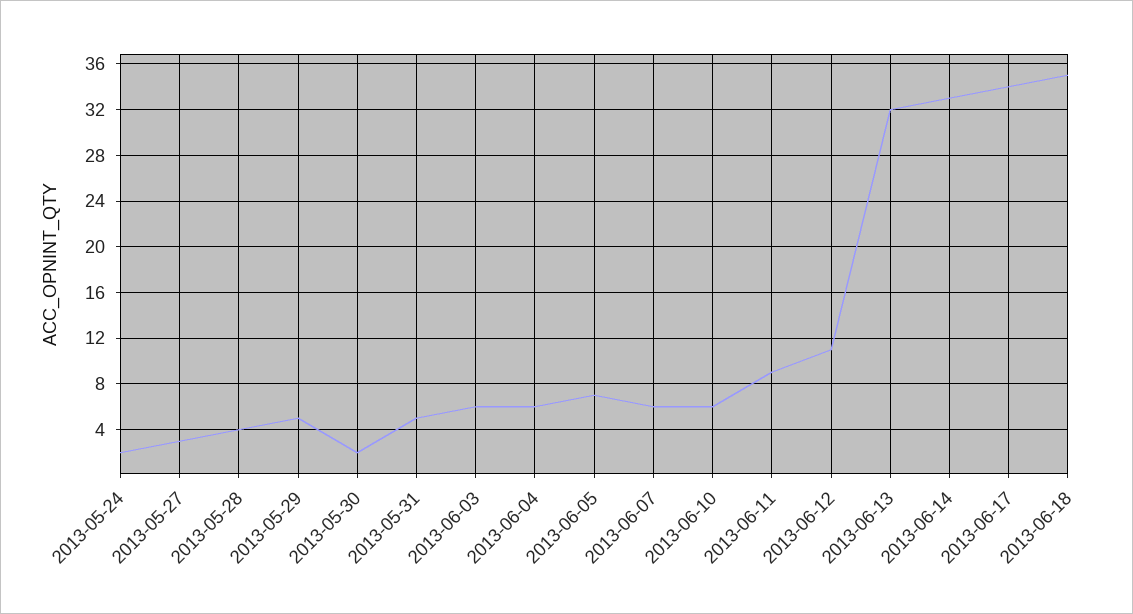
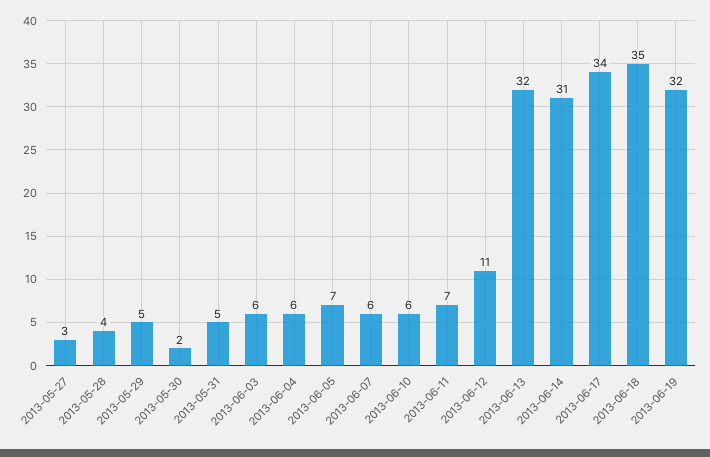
2013-05-24: 2 -> none
2013-06-11: 9 -> 7
2013-06-14: 33 -> 31
2013-06-19: none -> 32

